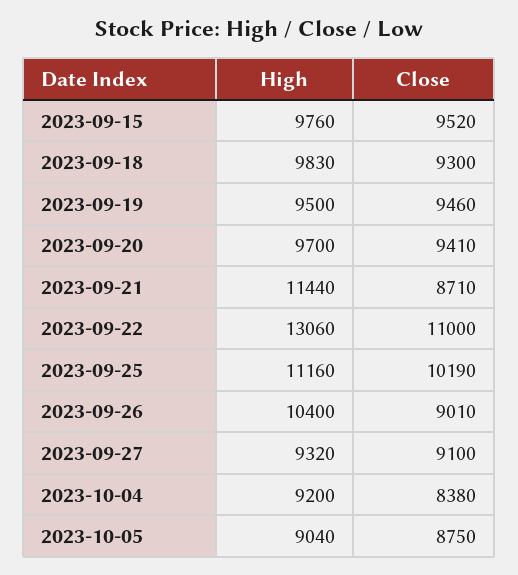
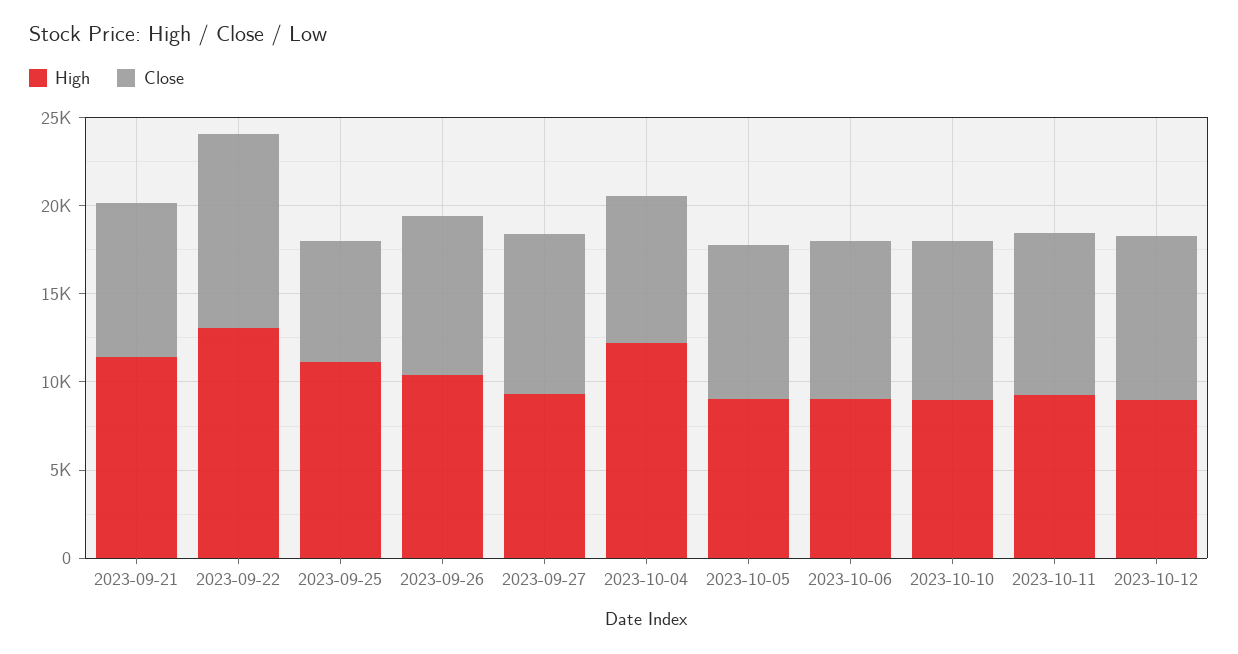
High, 2023-09-15: 9760 -> none
Close, 2023-09-15: 9520 -> none
High, 2023-09-18: 9830 -> none
Close, 2023-09-18: 9300 -> none
High, 2023-09-19: 9500 -> none
Close, 2023-09-19: 9460 -> none
High, 2023-09-20: 9700 -> none
Close, 2023-09-20: 9410 -> none
Close, 2023-09-25: 10190 -> 7000
High, 2023-10-04: 9200 -> 12000
High, 2023-10-06: none -> 9000
Close, 2023-10-06: none -> 9000
High, 2023-10-10: none -> 9000
Close, 2023-10-10: none -> 9000
High, 2023-10-11: none -> 9000
Close, 2023-10-11: none -> 9000
High, 2023-10-12: none -> 9000
Close, 2023-10-12: none -> 9000

